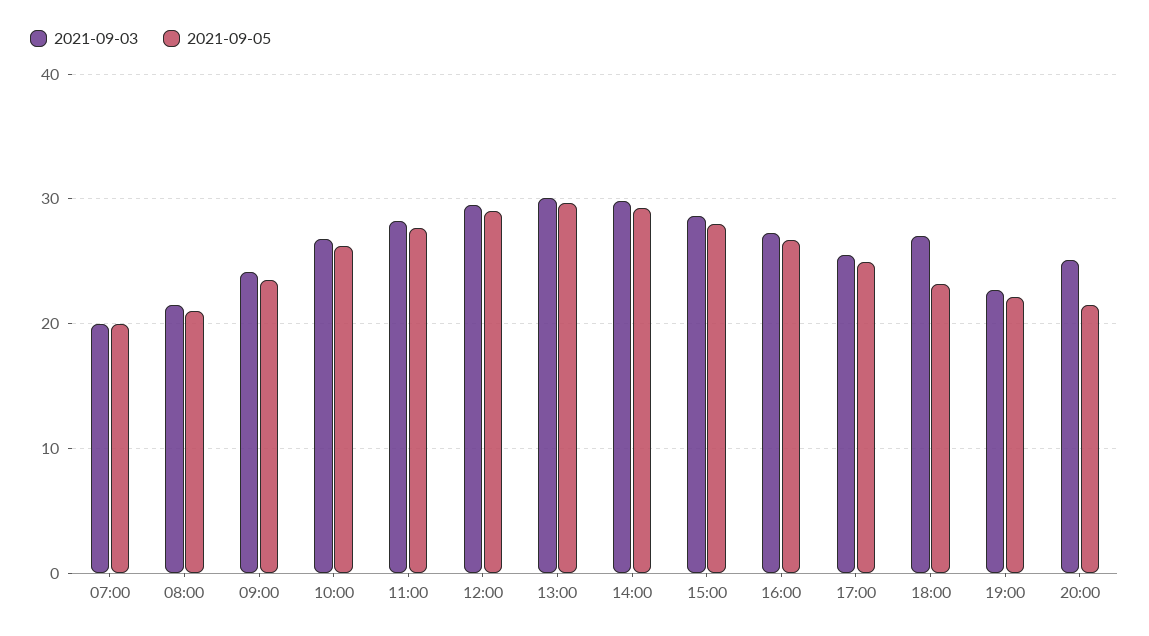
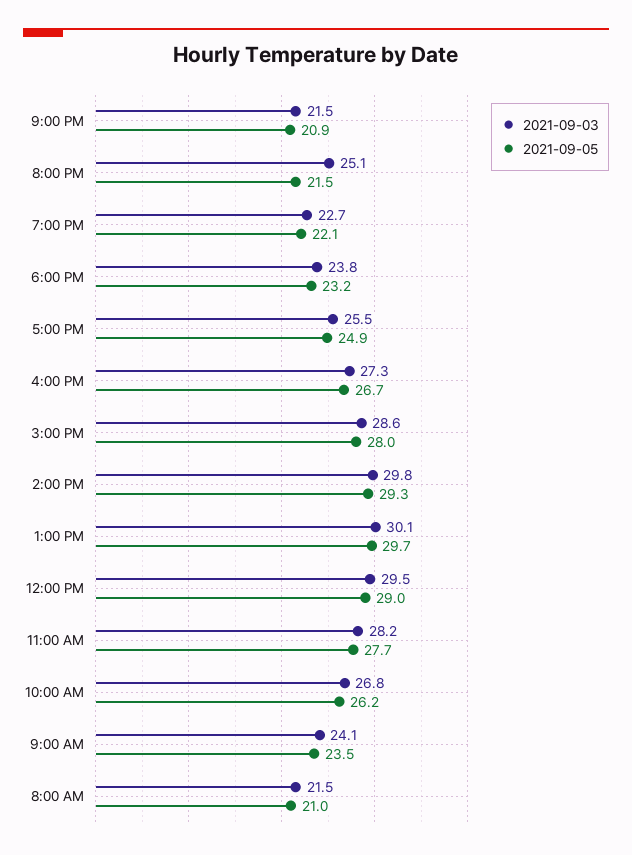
2021-09-03, 07:00: 20 -> none
2021-09-05, 07:00: 20 -> none
2021-09-03, 18:00: 27 -> 23.8
2021-09-03, 9:00 PM: none -> 21.5
2021-09-05, 9:00 PM: none -> 20.9

